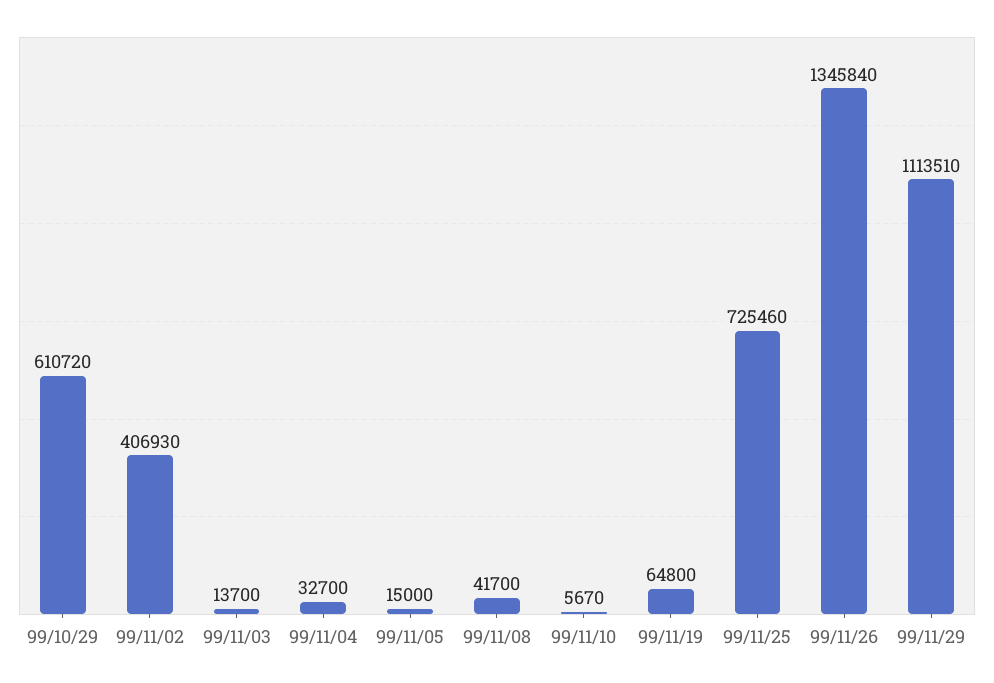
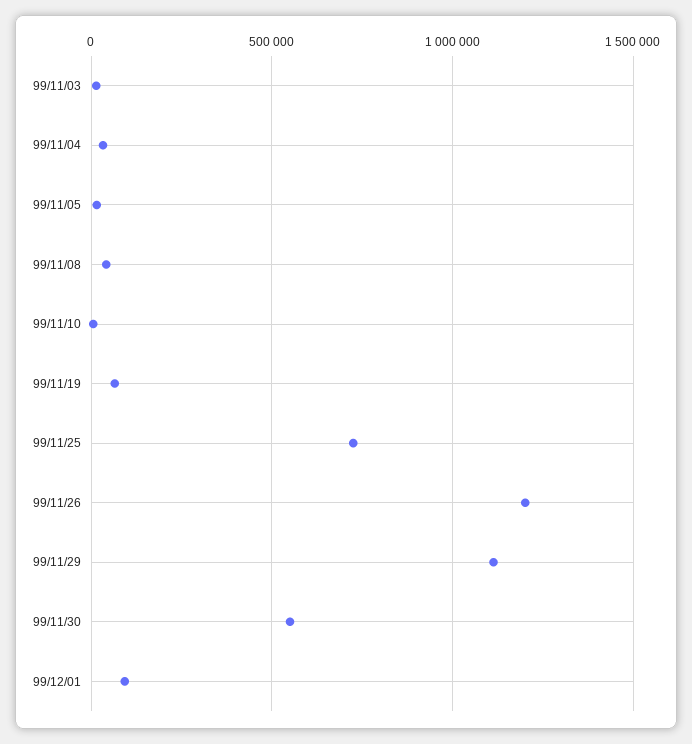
99/10/29: 610720 -> none
99/11/02: 406930 -> none
99/11/26: 1345840 -> 1200000
99/11/30: none -> 550000
99/12/01: none -> 100000

